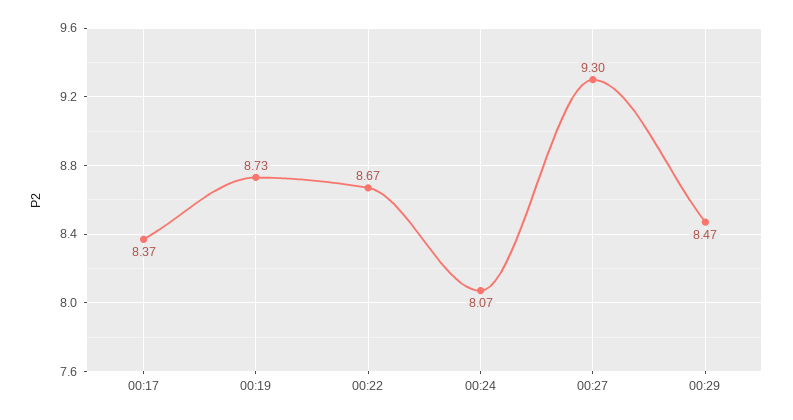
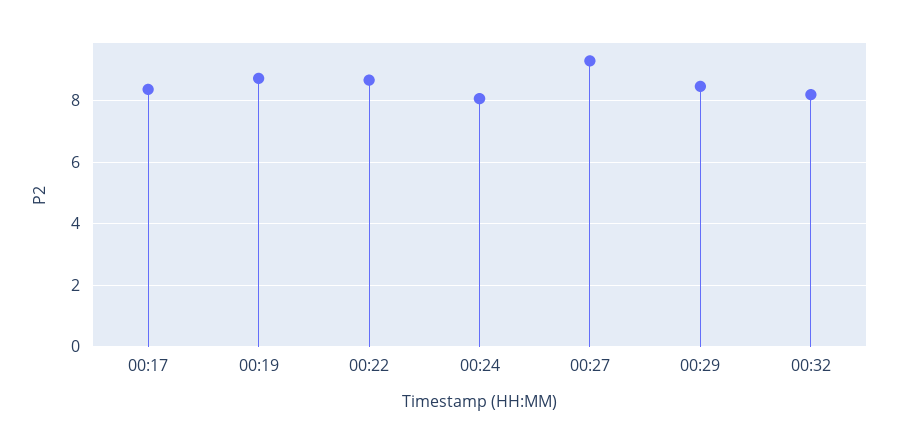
00:32: none -> 8.2

